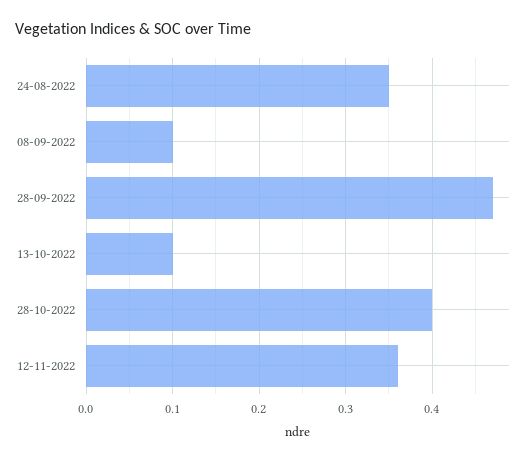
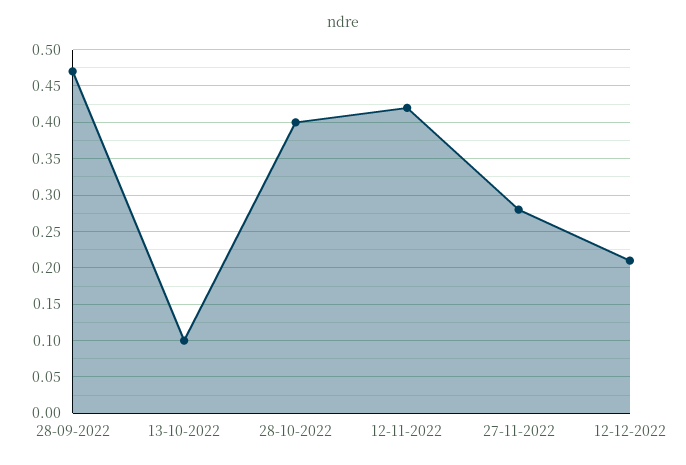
24-08-2022: 0.35 -> none
08-09-2022: 0.1 -> none
12-11-2022: 0.36 -> 0.42
27-11-2022: none -> 0.28
12-12-2022: none -> 0.21

